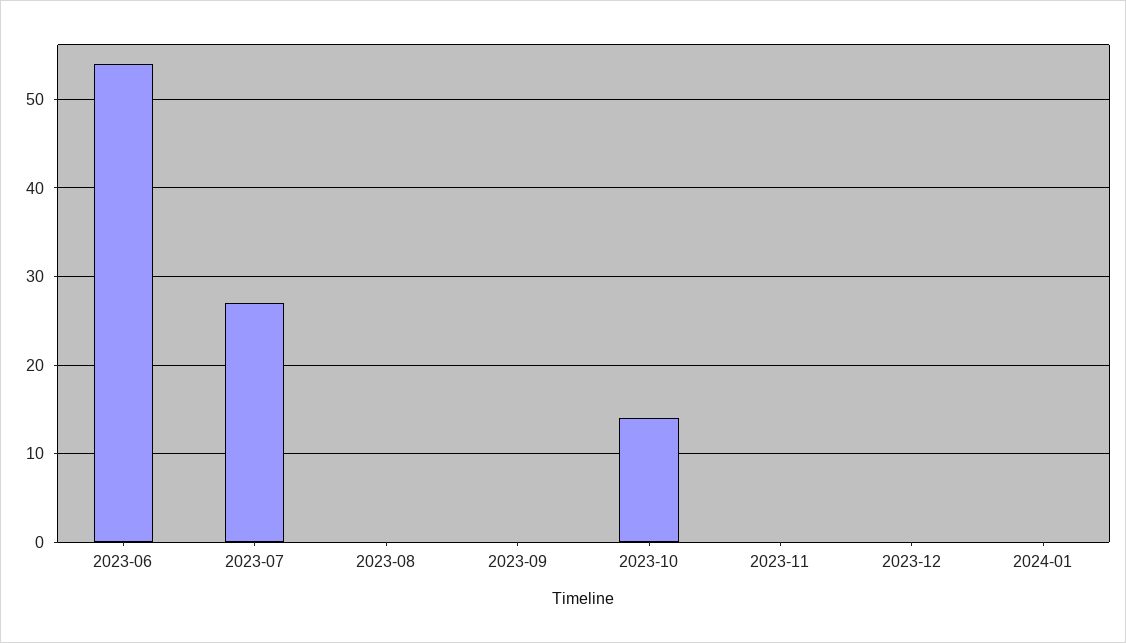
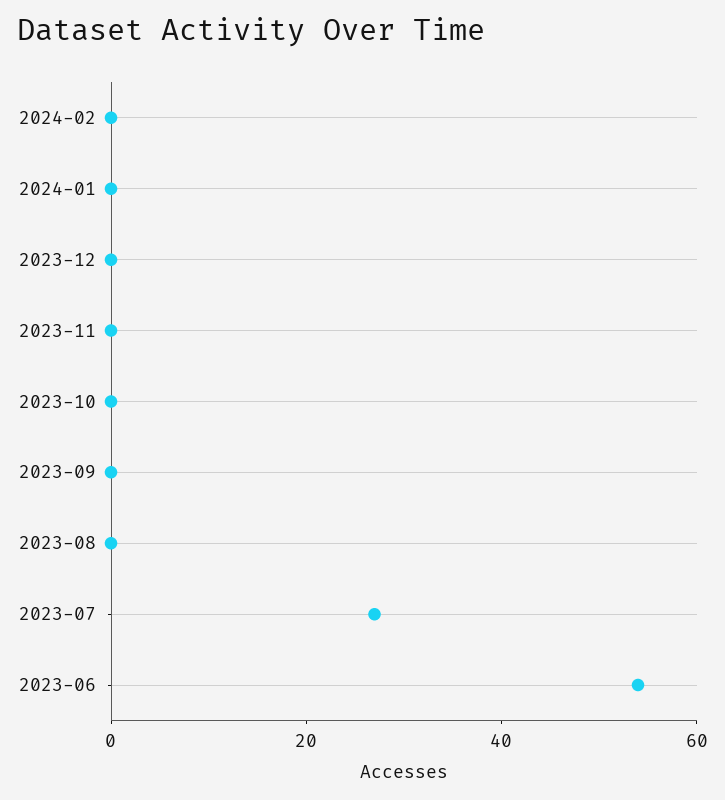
2023-10: 14 -> 0
2024-02: none -> 0

